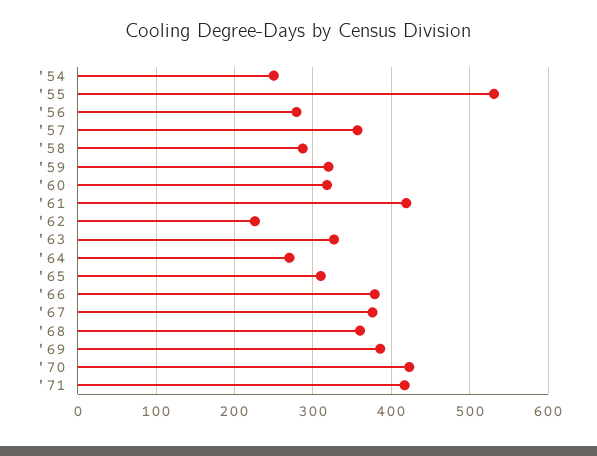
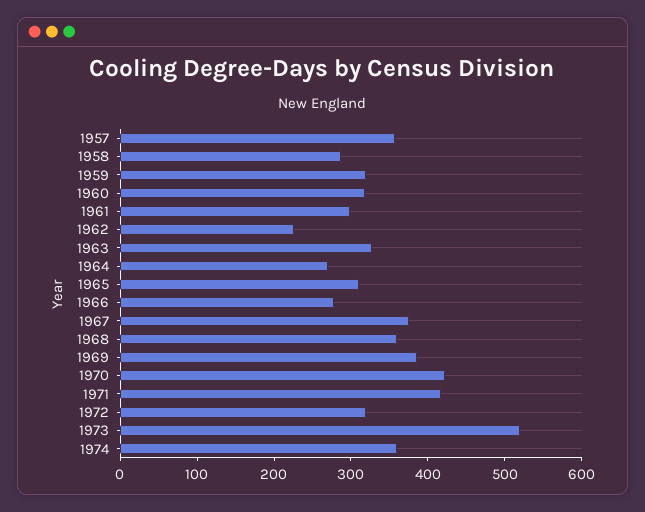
'54: 250 -> none
'55: 530 -> none
'56: 280 -> none
'61: 420 -> 300
'66: 380 -> 280
1972: none -> 320
1973: none -> 520
1974: none -> 360

